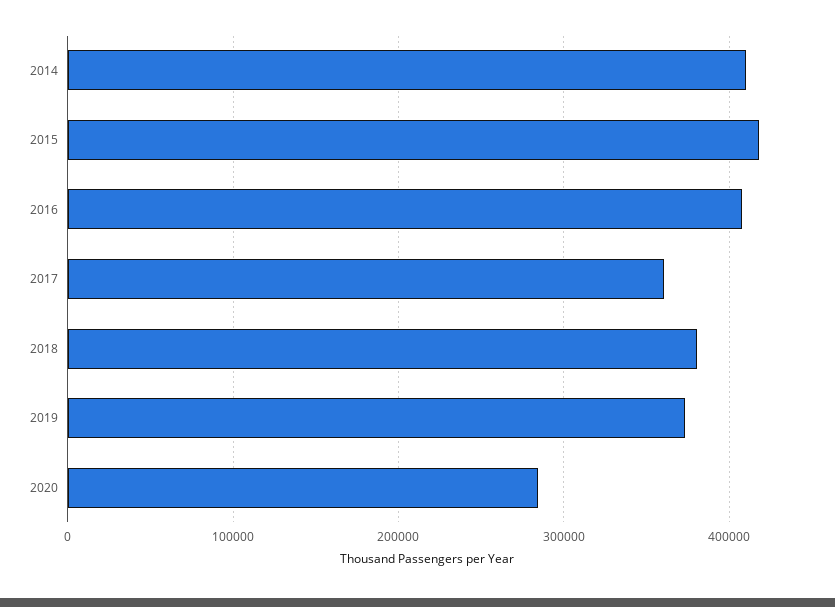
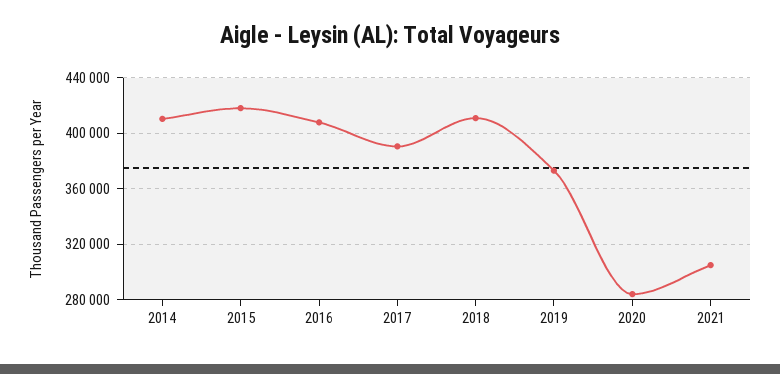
2017: 360000 -> 390000
2018: 380000 -> 410000
2021: none -> 305000

